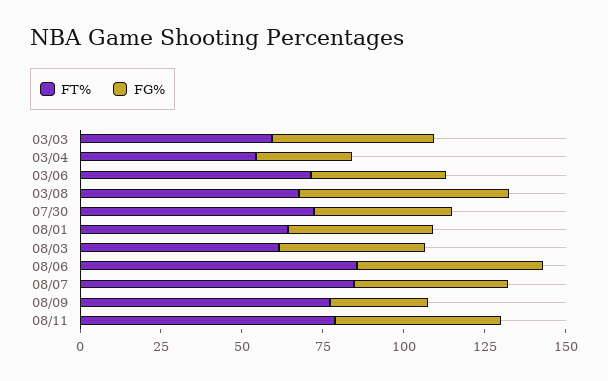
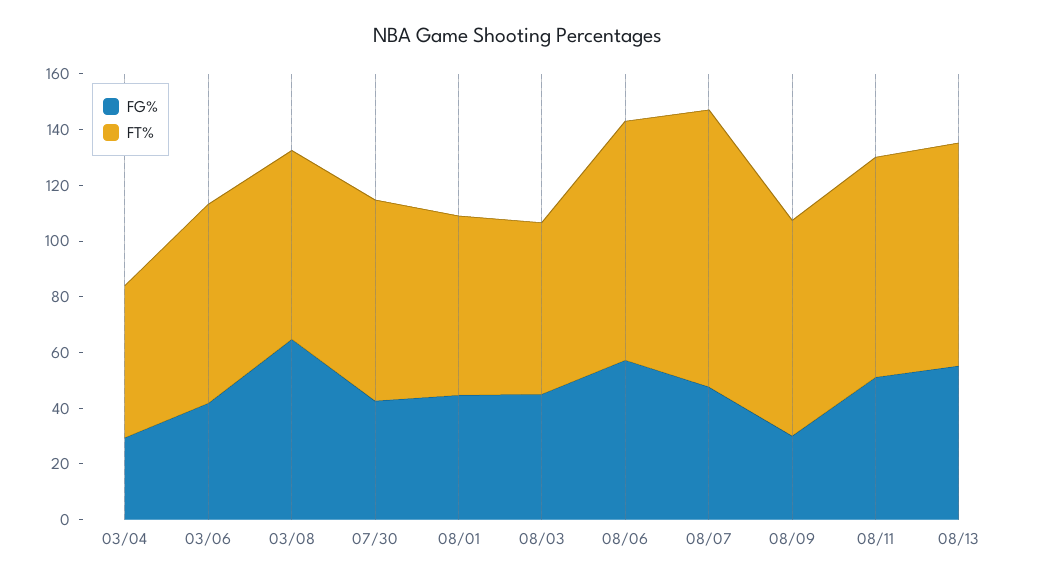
FT%, 03/03: 60 -> none
FG%, 03/03: 50 -> none
FT%, 08/07: 85 -> 100
FG%, 08/13: none -> 55
FT%, 08/13: none -> 80

